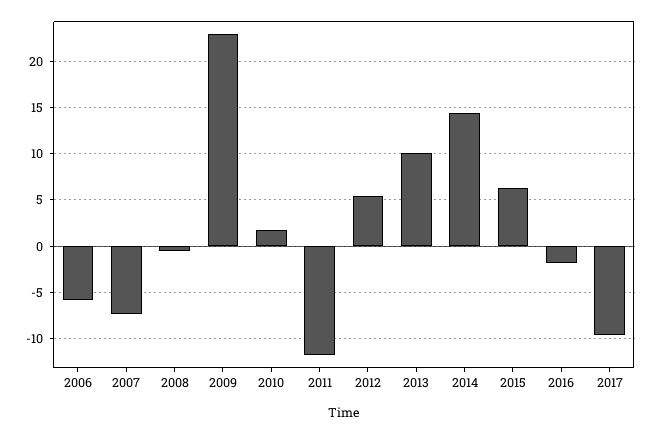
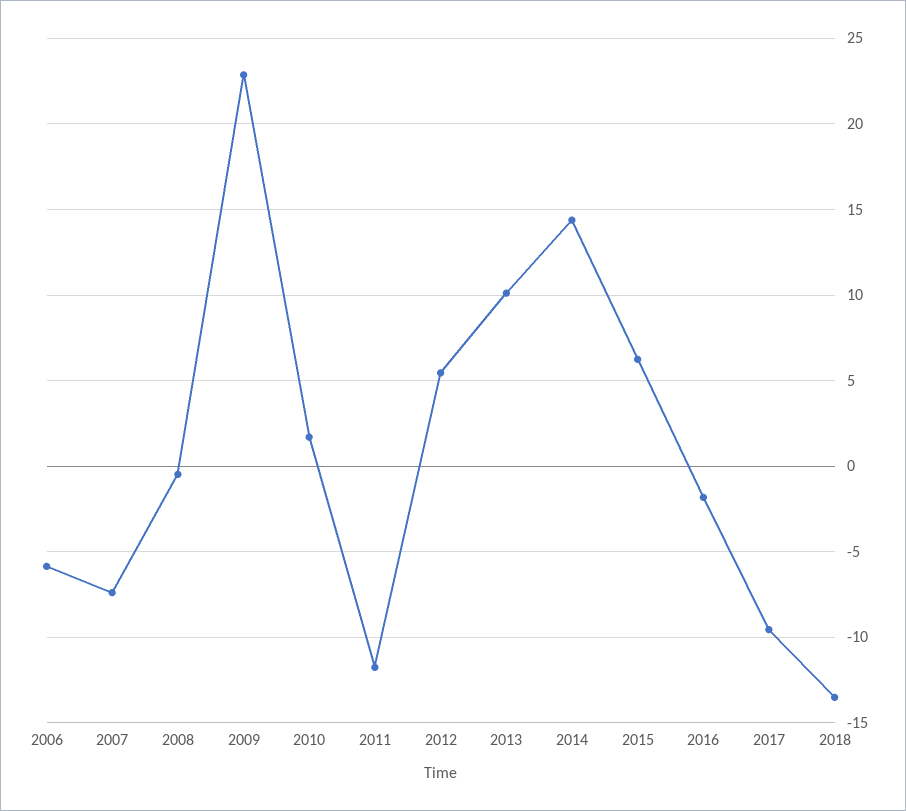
2018: none -> -13.5

